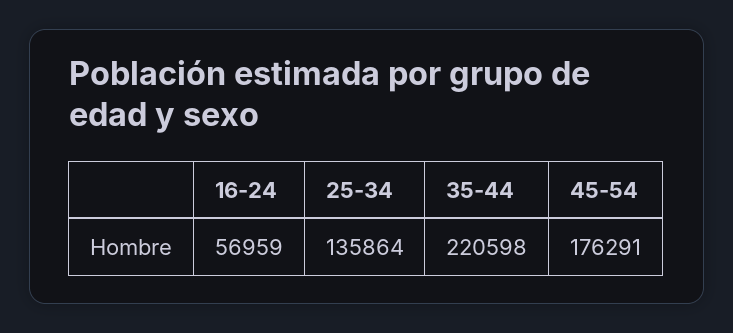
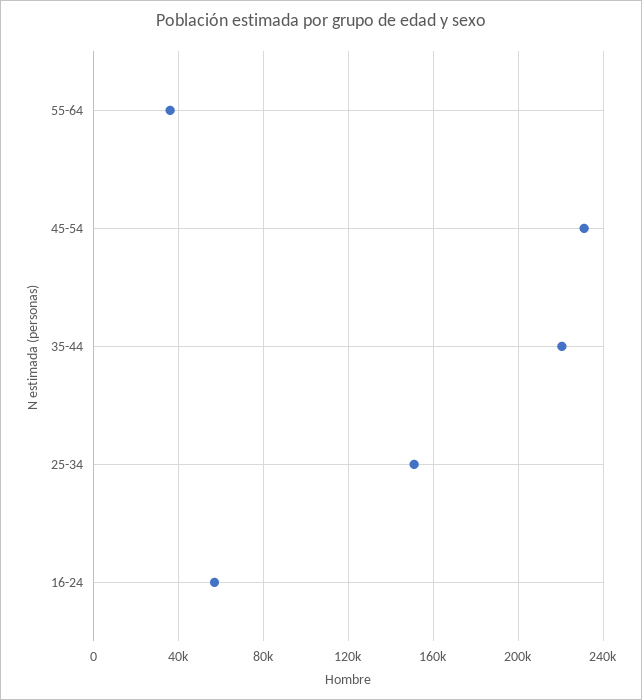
25-34: 135864 -> 150000
45-54: 176291 -> 230000
55-64: none -> 35000

